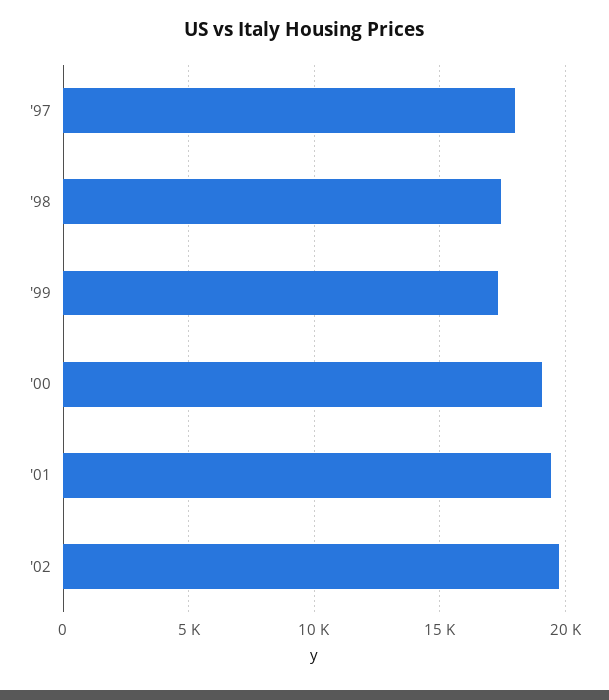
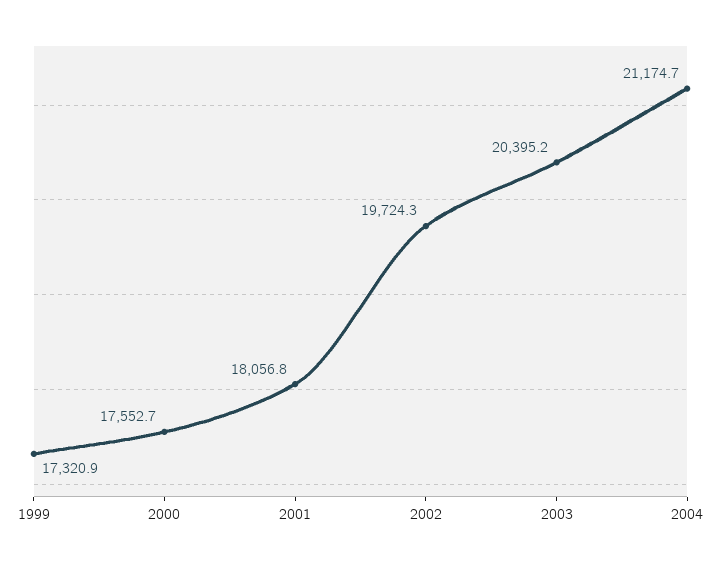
'97: 18000 -> none
'98: 17500 -> none
'00: 19000 -> 17552.7
'01: 19500 -> 18056.8
2003: none -> 20395.2
2004: none -> 21174.7

